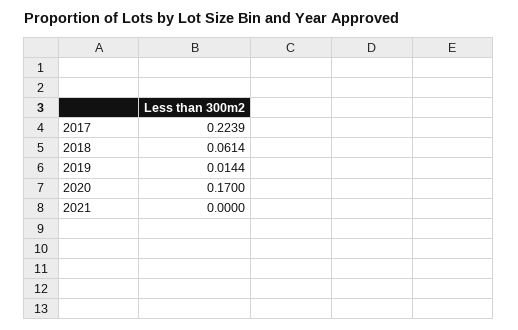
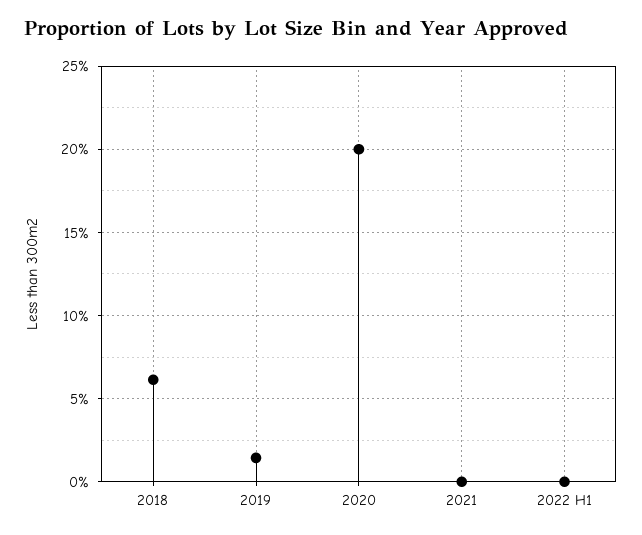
2017: 0.2239 -> none
2020: 0.17 -> 0.2
2022 H1: none -> 0

